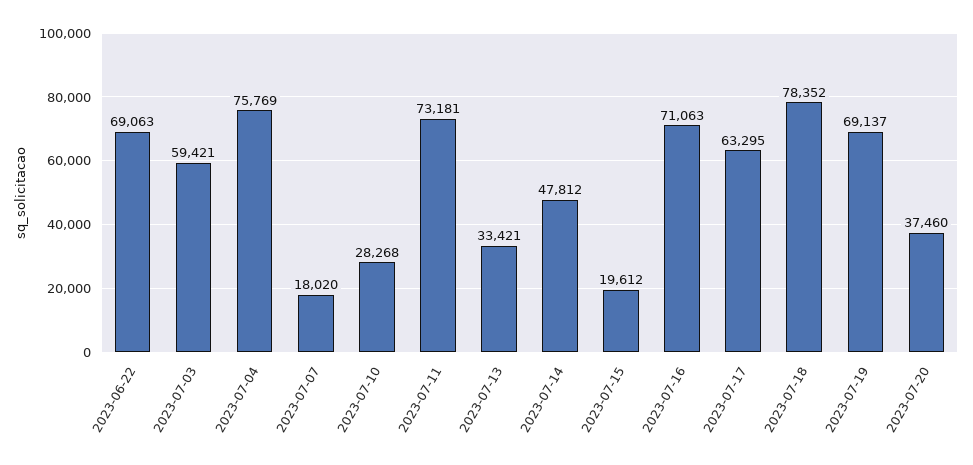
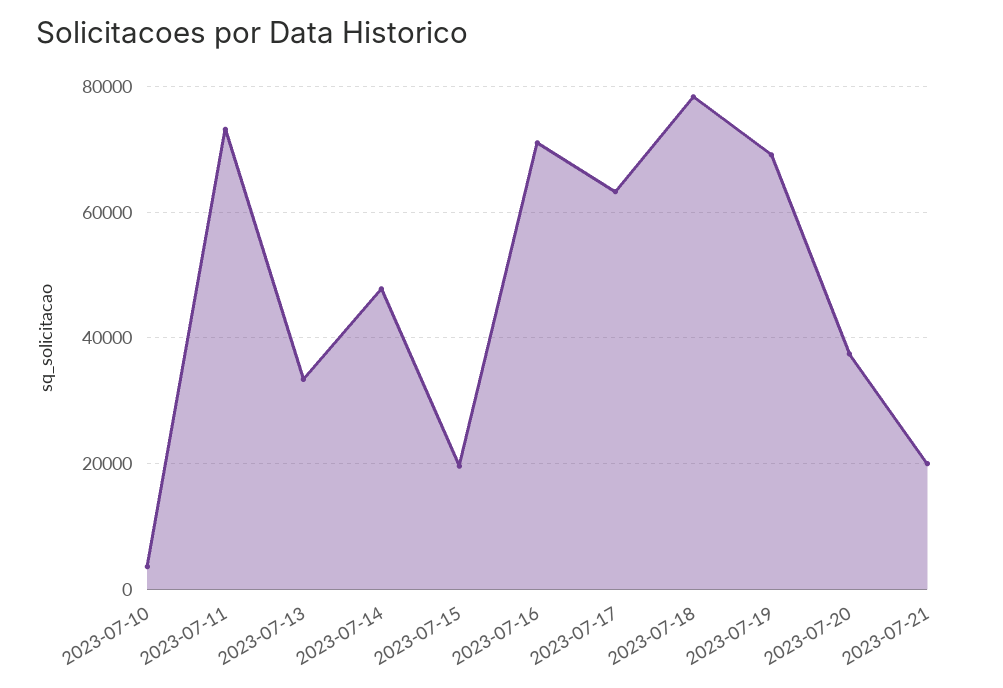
2023-06-22: 69063 -> none
2023-07-03: 59421 -> none
2023-07-04: 75769 -> none
2023-07-07: 18020 -> none
2023-07-10: 28268 -> 4000
2023-07-21: none -> 20000

